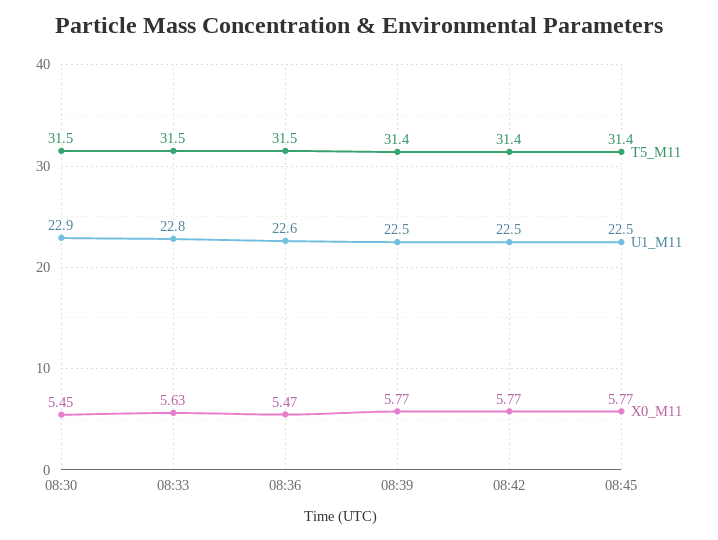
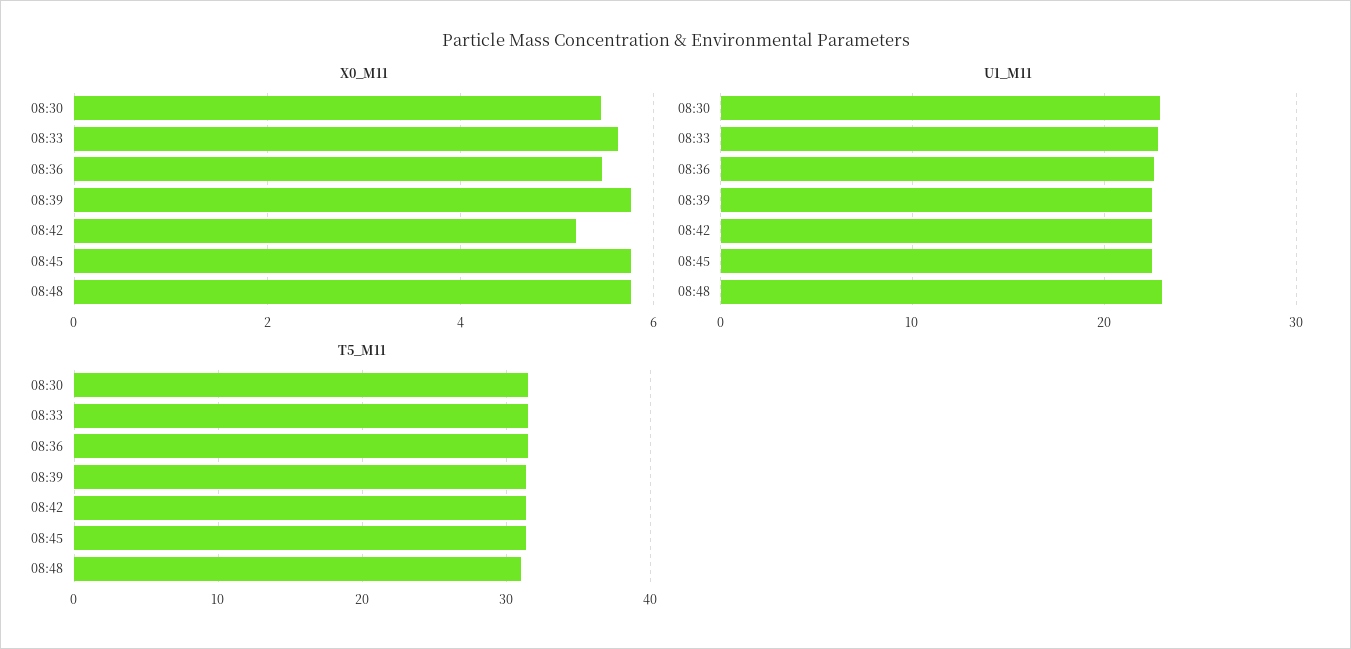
X0_M11, 08:42: 5.77 -> 5.2
X0_M11, 08:48: none -> 5.8
U1_M11, 08:48: none -> 23
T5_M11, 08:48: none -> 31

